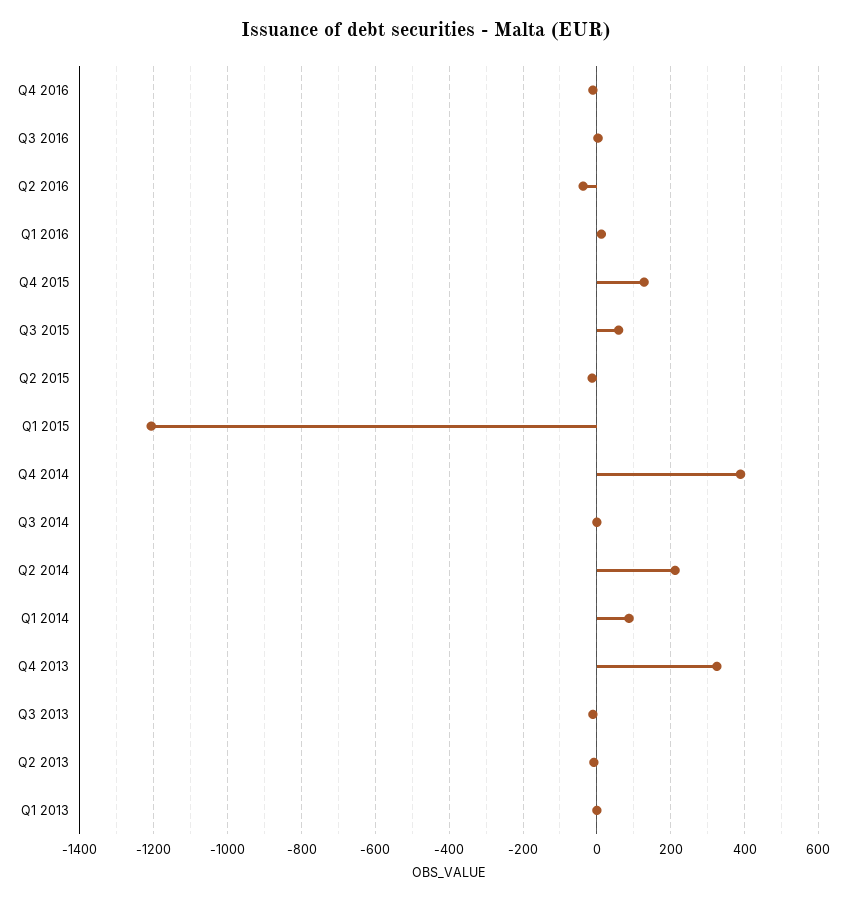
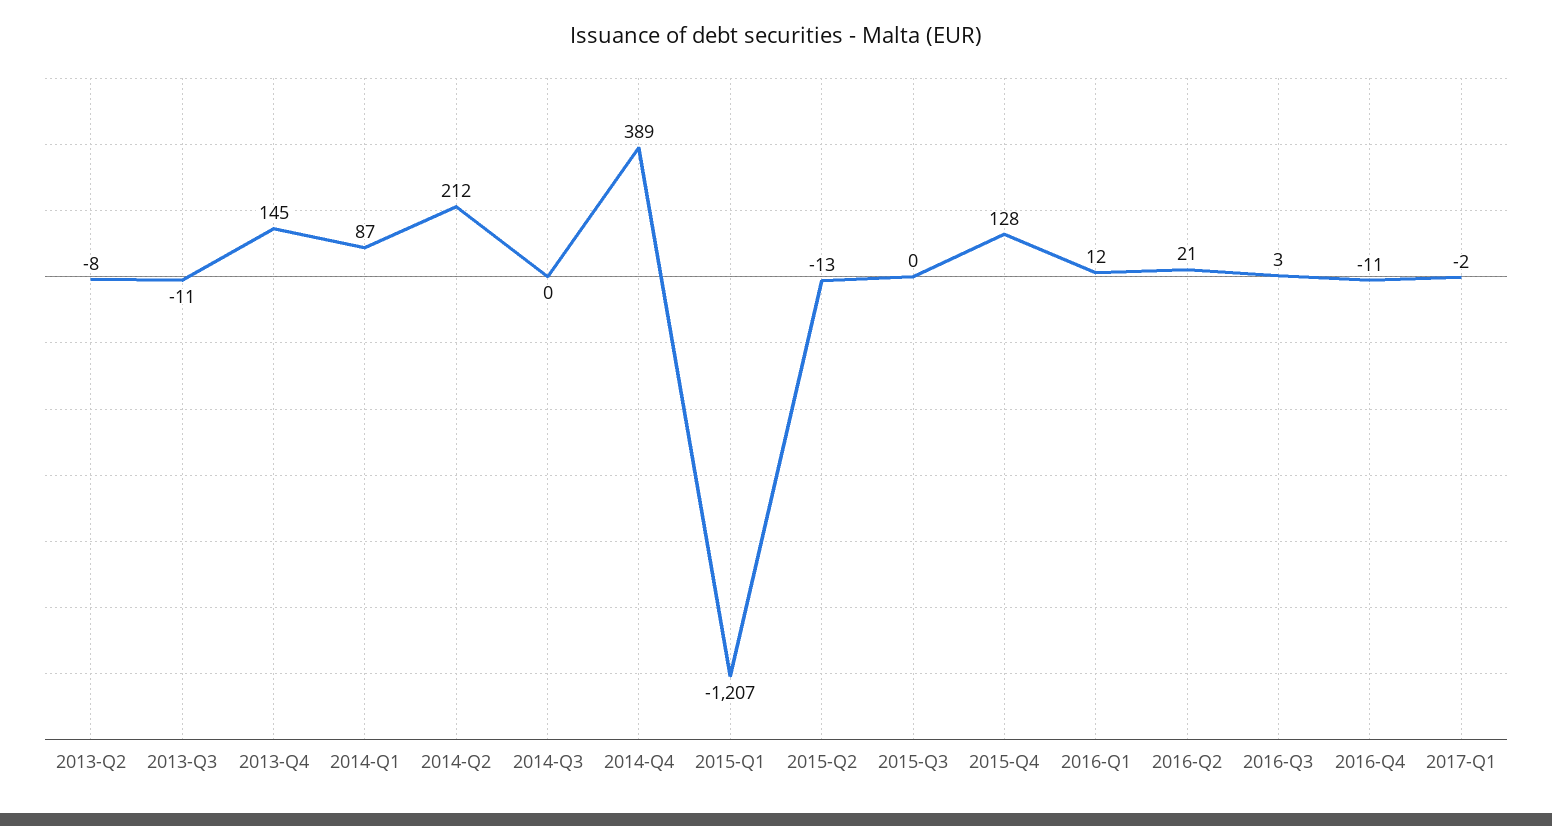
Q2 2016: -40 -> 21
Q3 2015: 60 -> 0
Q4 2013: 320 -> 145
Q1 2013: 0 -> none
2017-Q1: none -> -2

